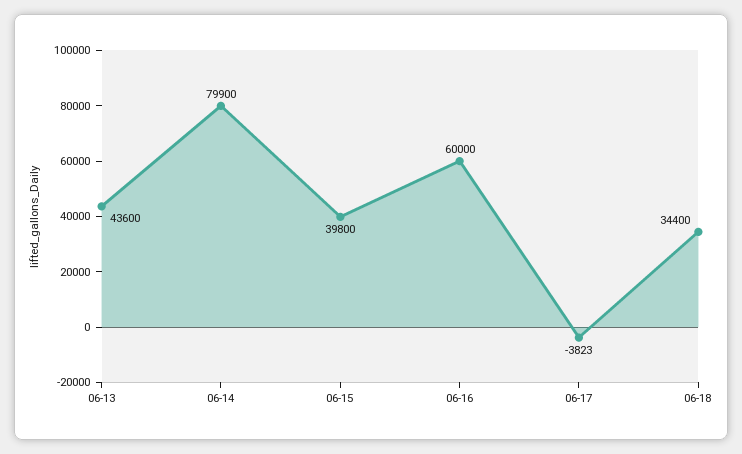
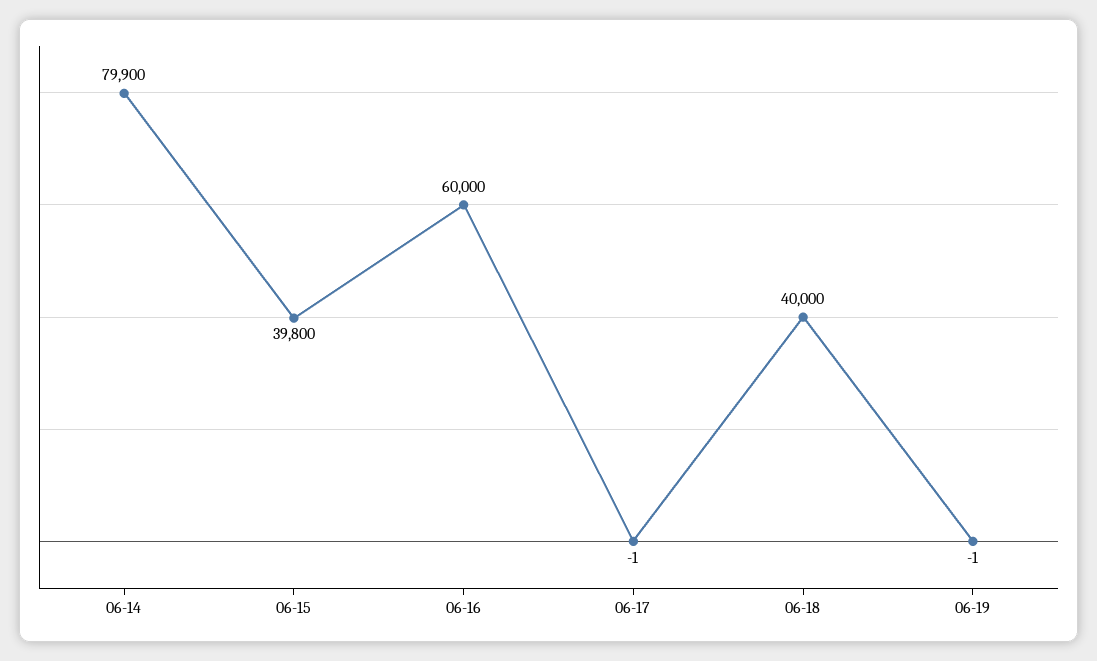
06-13: 43600 -> none
06-17: -3823 -> -1
06-18: 34400 -> 40000
06-19: none -> -1

